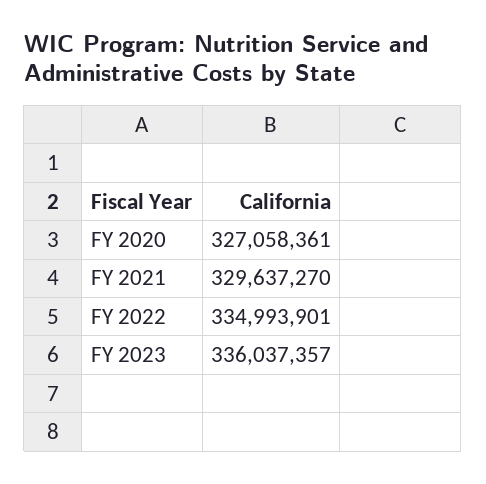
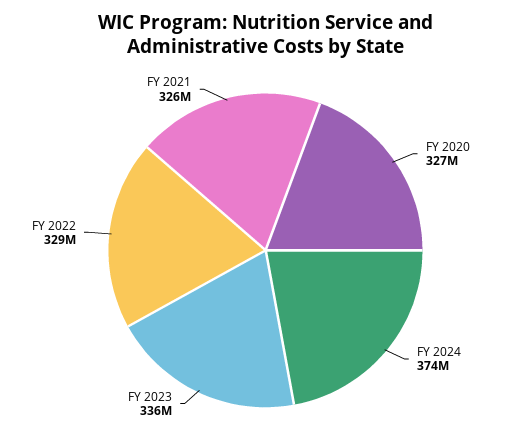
FY 2021: 329637270 -> 326000000
FY 2022: 334993901 -> 329000000
FY 2024: none -> 374000000

